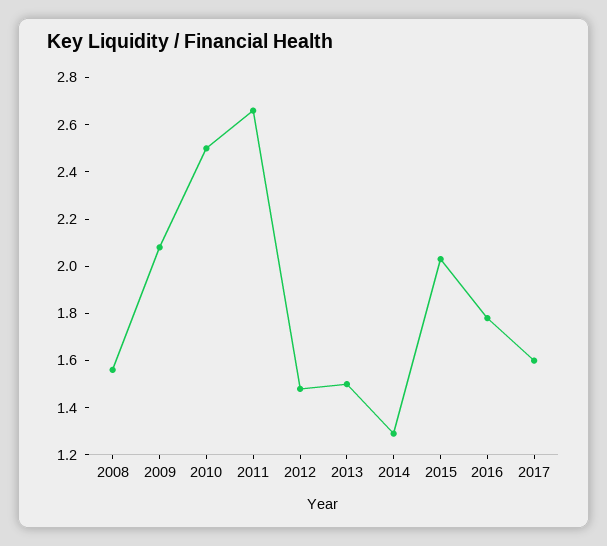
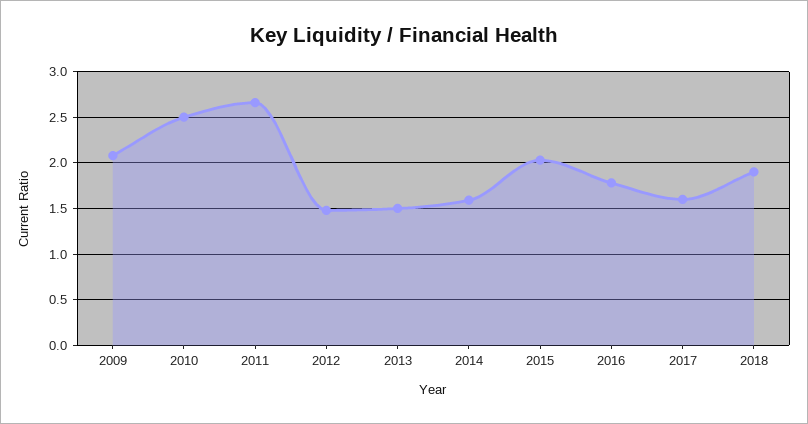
2008: 1.55 -> none
2014: 1.3 -> 1.6
2018: none -> 1.9

